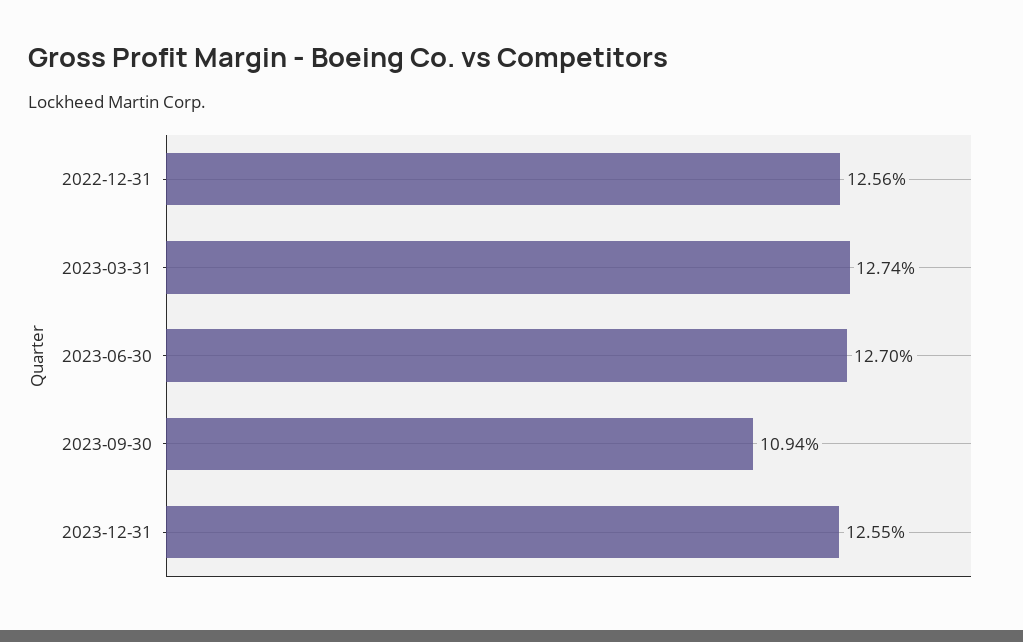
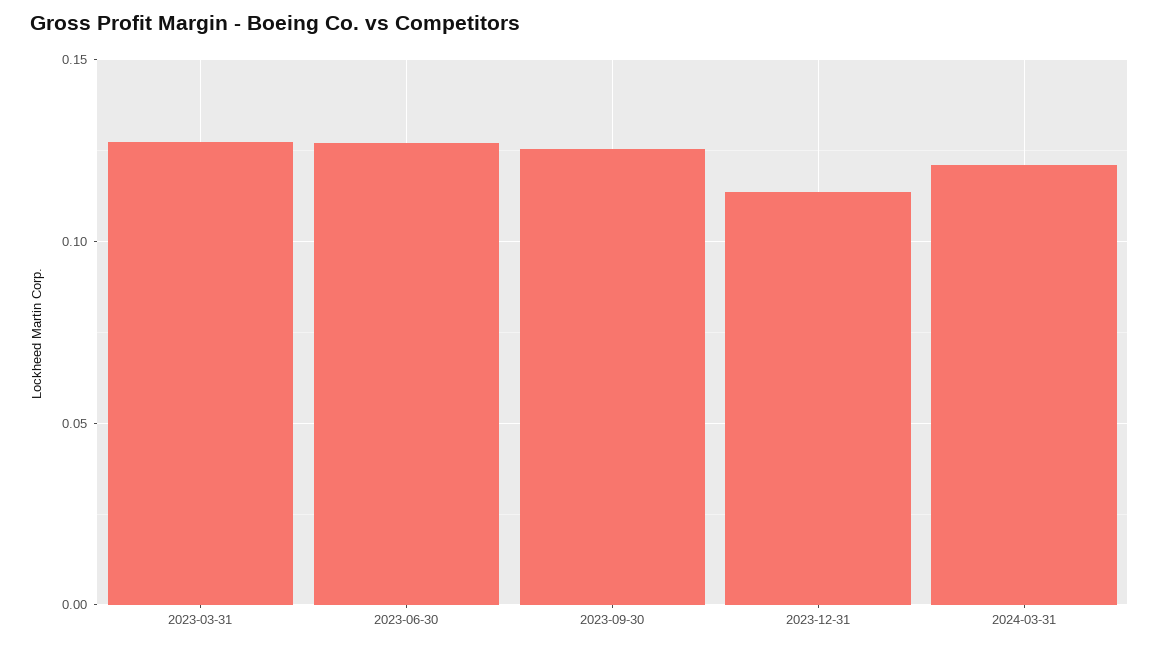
2022-12-31: 0.1256 -> none
2023-09-30: 0.1094 -> 0.125
2023-12-31: 0.1255 -> 0.115
2024-03-31: none -> 0.12

